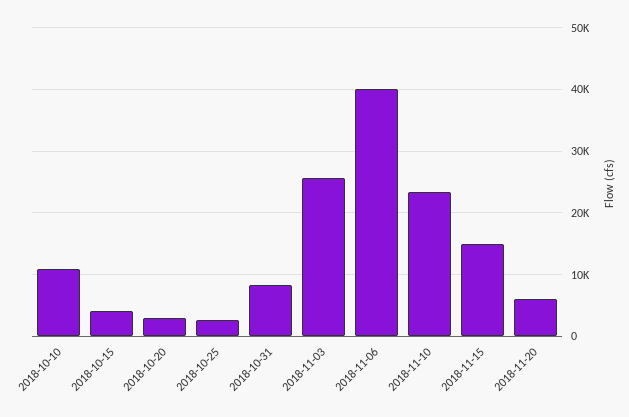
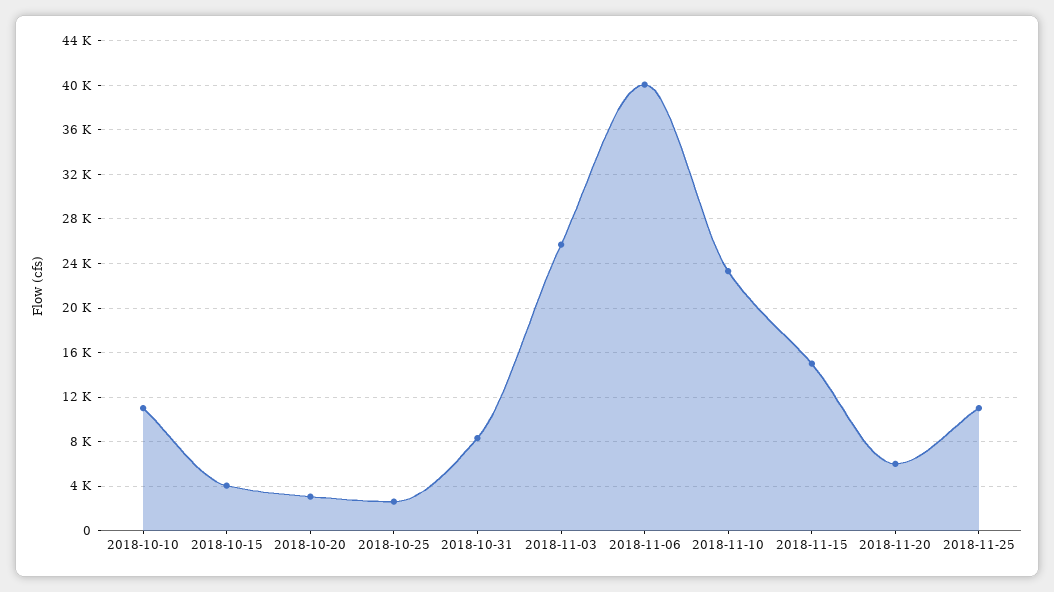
2018-11-25: none -> 11000

